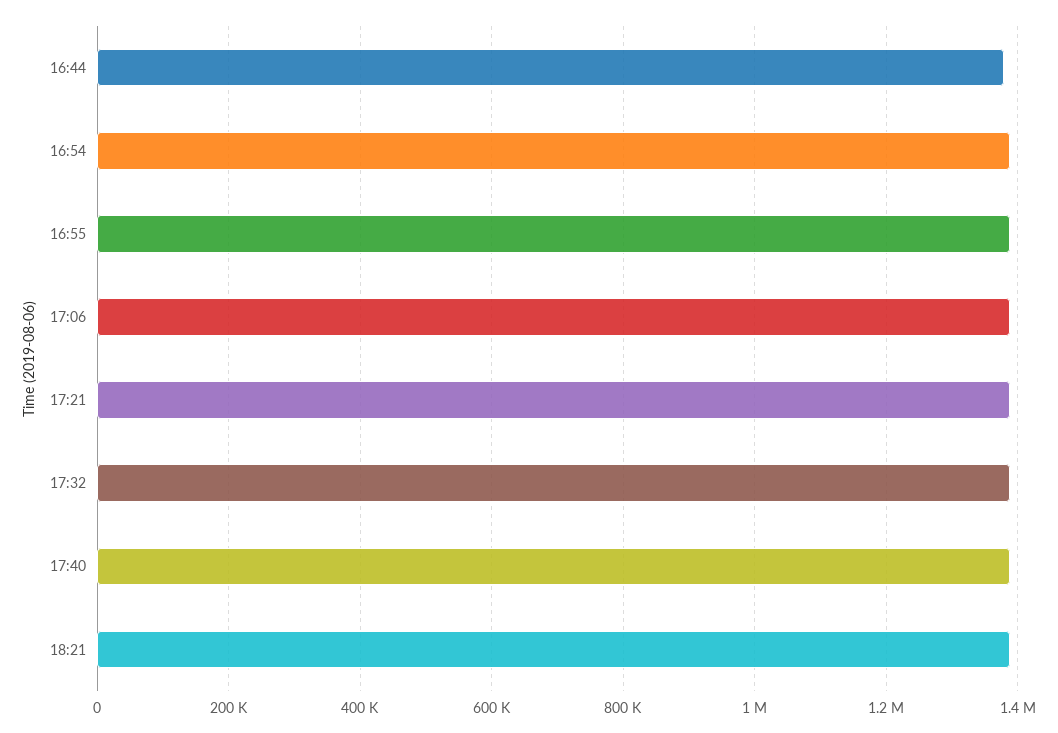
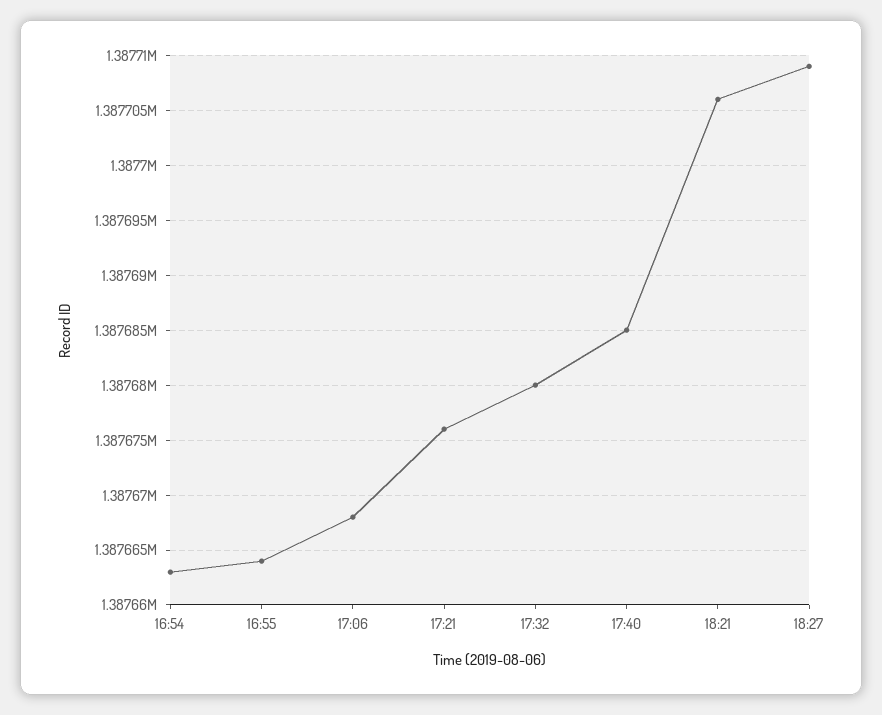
16:44: 1380000 -> none
18:27: none -> 1387709

